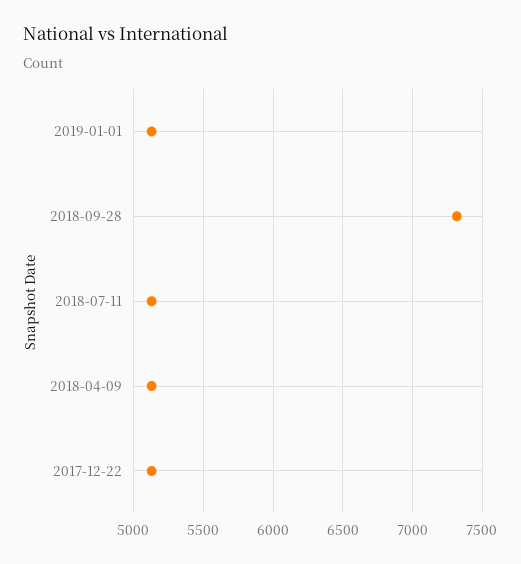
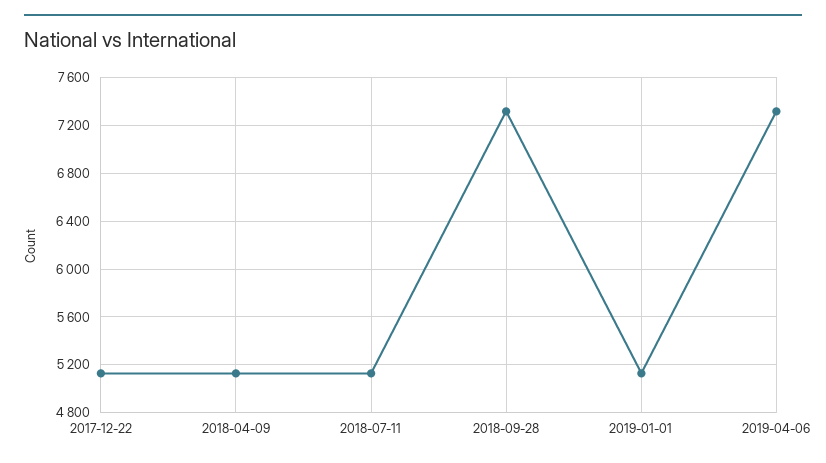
2019-04-06: none -> 7300

